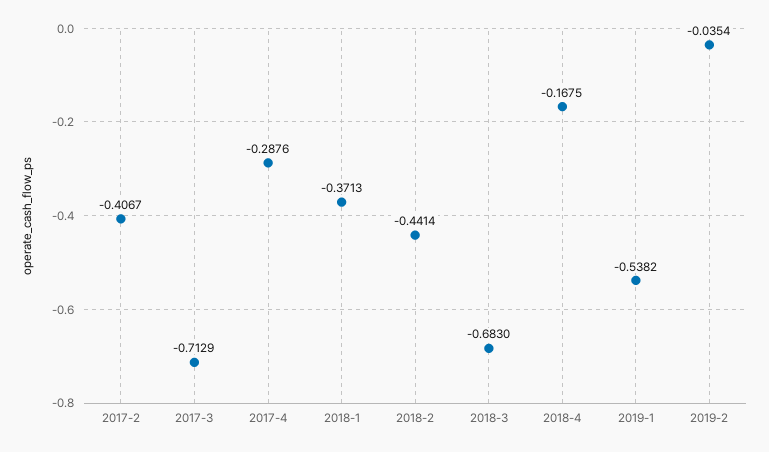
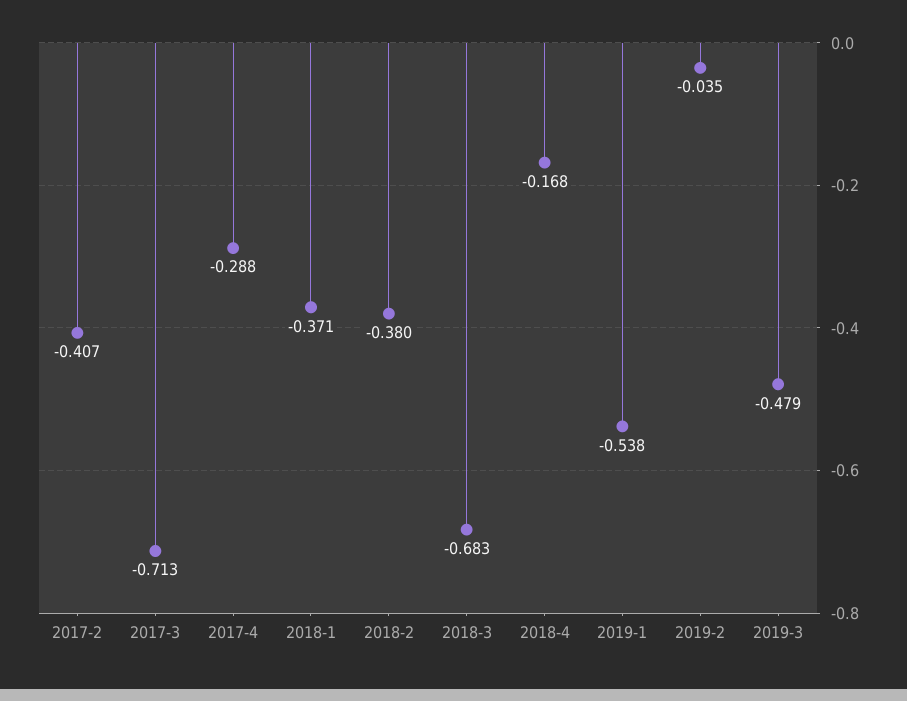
2018-2: -0.4414 -> -0.38
2019-3: none -> -0.479

